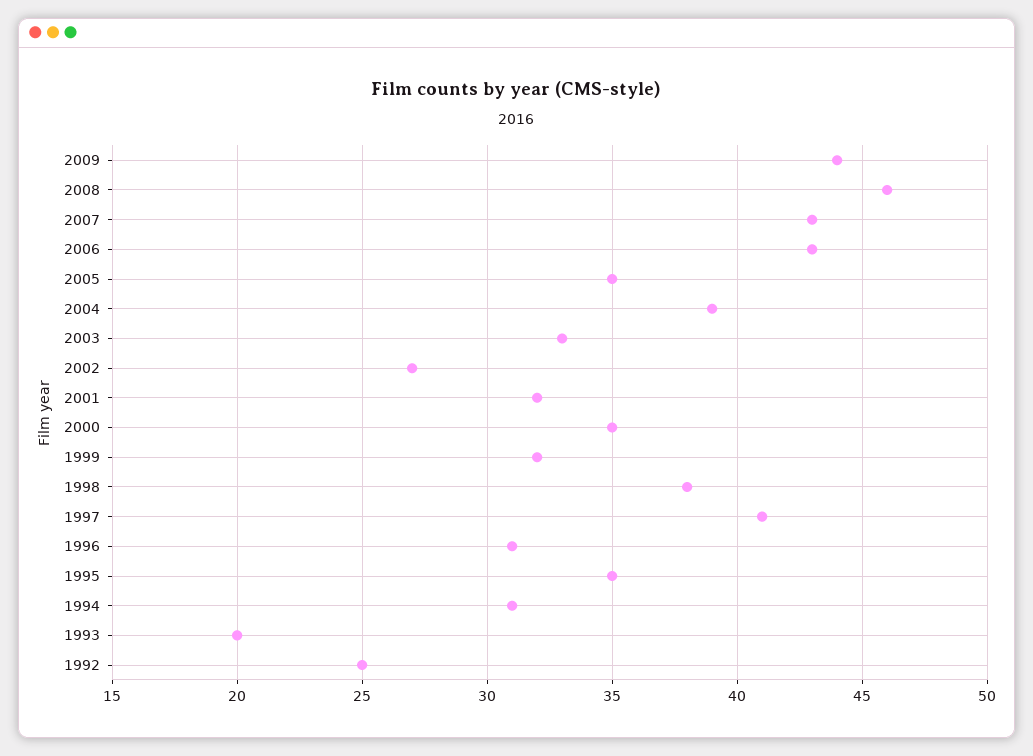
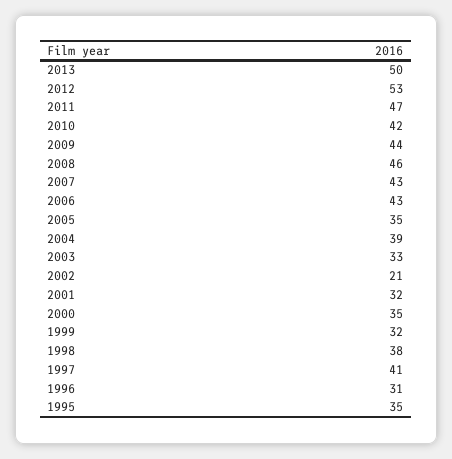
2002: 27 -> 21
1994: 31 -> none
1993: 20 -> none
1992: 25 -> none
2013: none -> 50
2012: none -> 53
2011: none -> 47
2010: none -> 42

